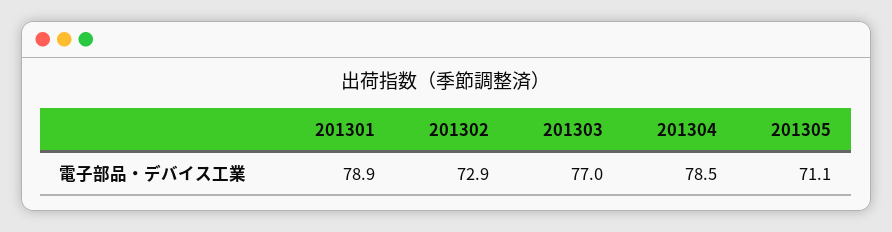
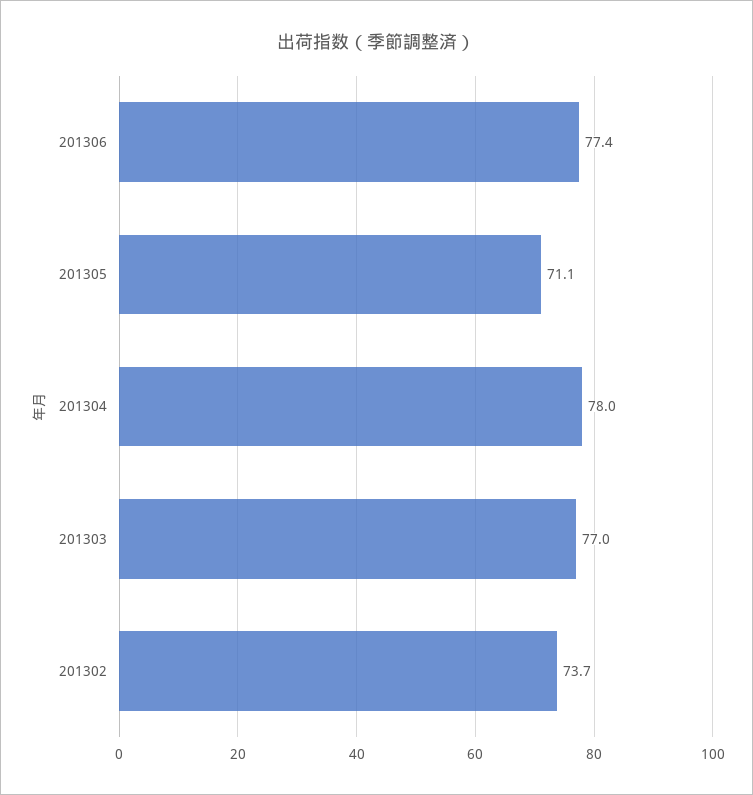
201301: 78.9 -> none
201302: 72.9 -> 73.7
201304: 78.5 -> 78
201306: none -> 77.4

